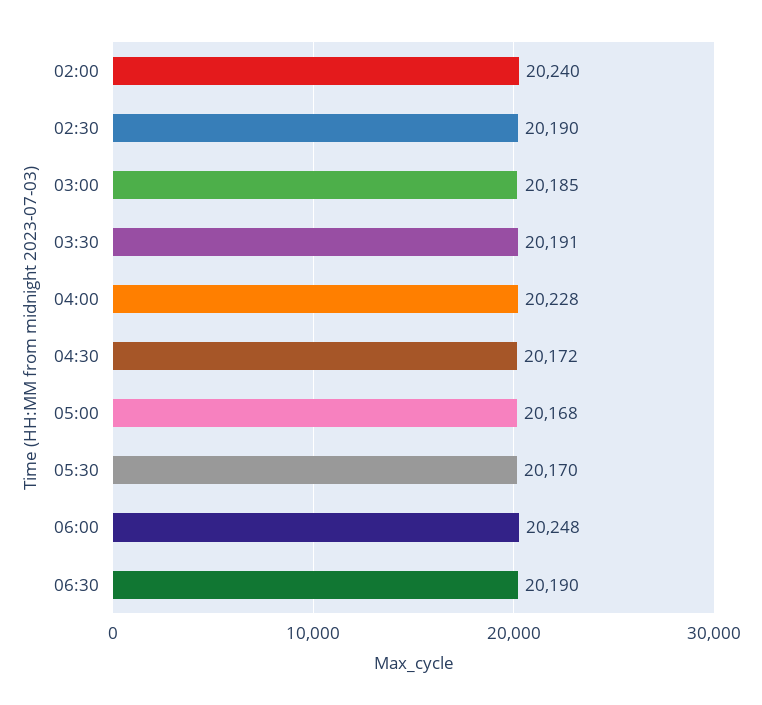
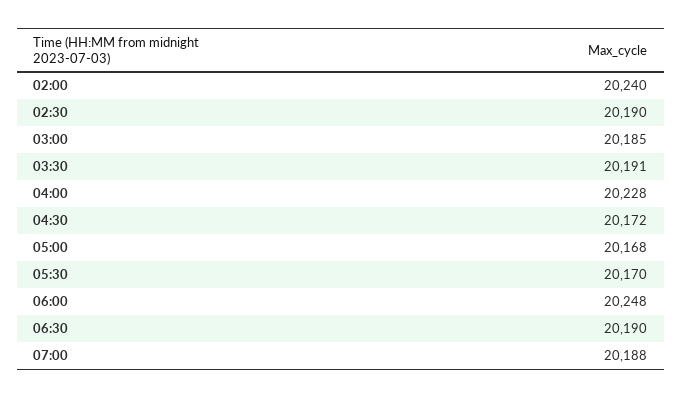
07:00: none -> 20188

